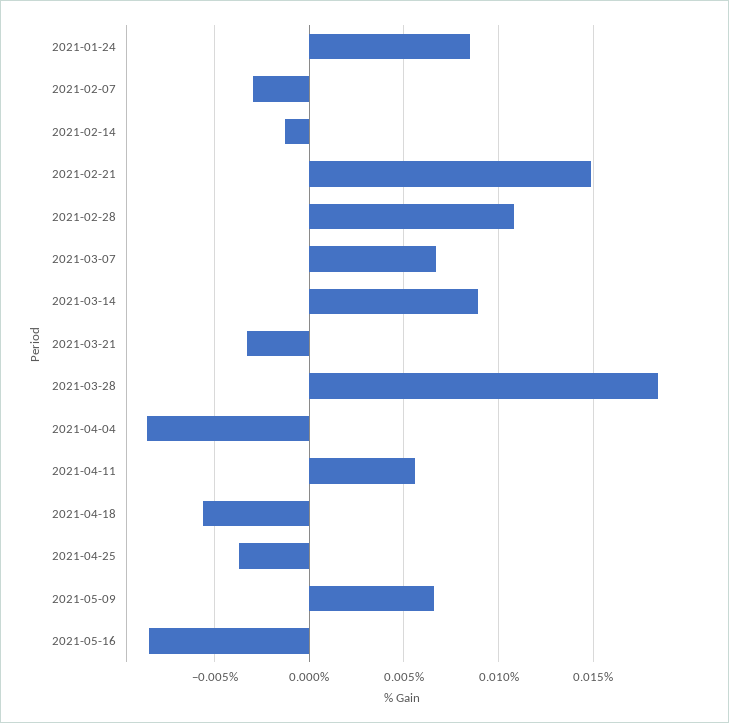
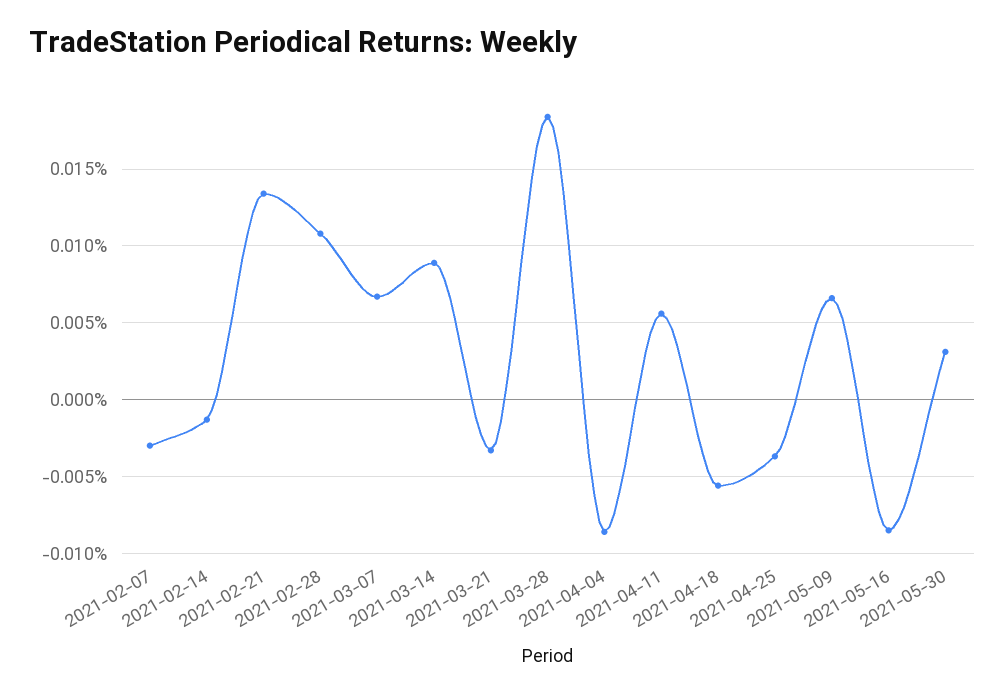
2021-01-24: 0.0085 -> none
2021-02-21: 0.015 -> 0.0135
2021-05-30: none -> 0.003

